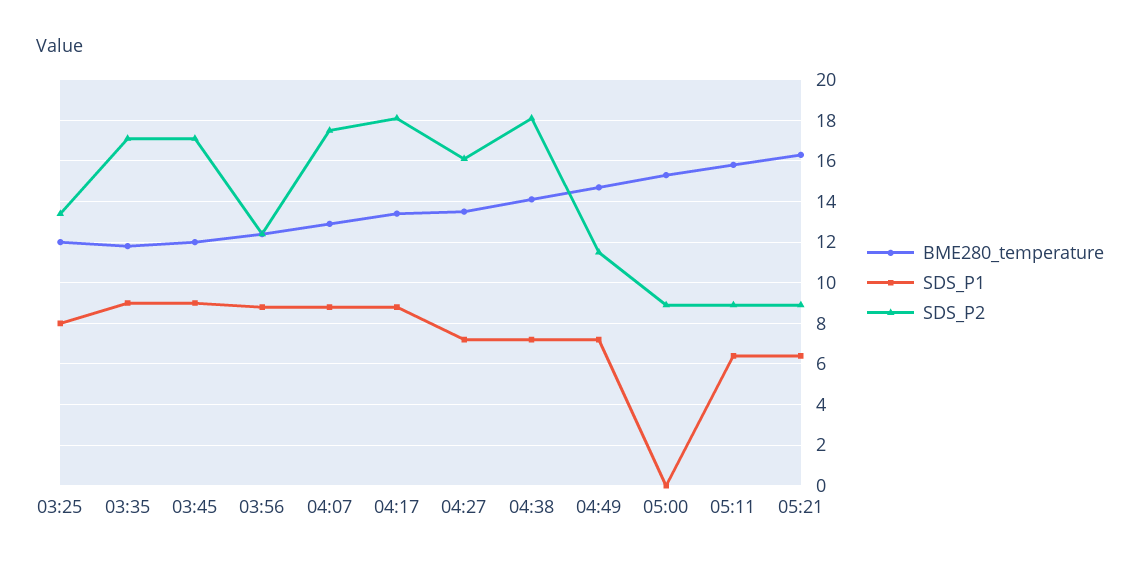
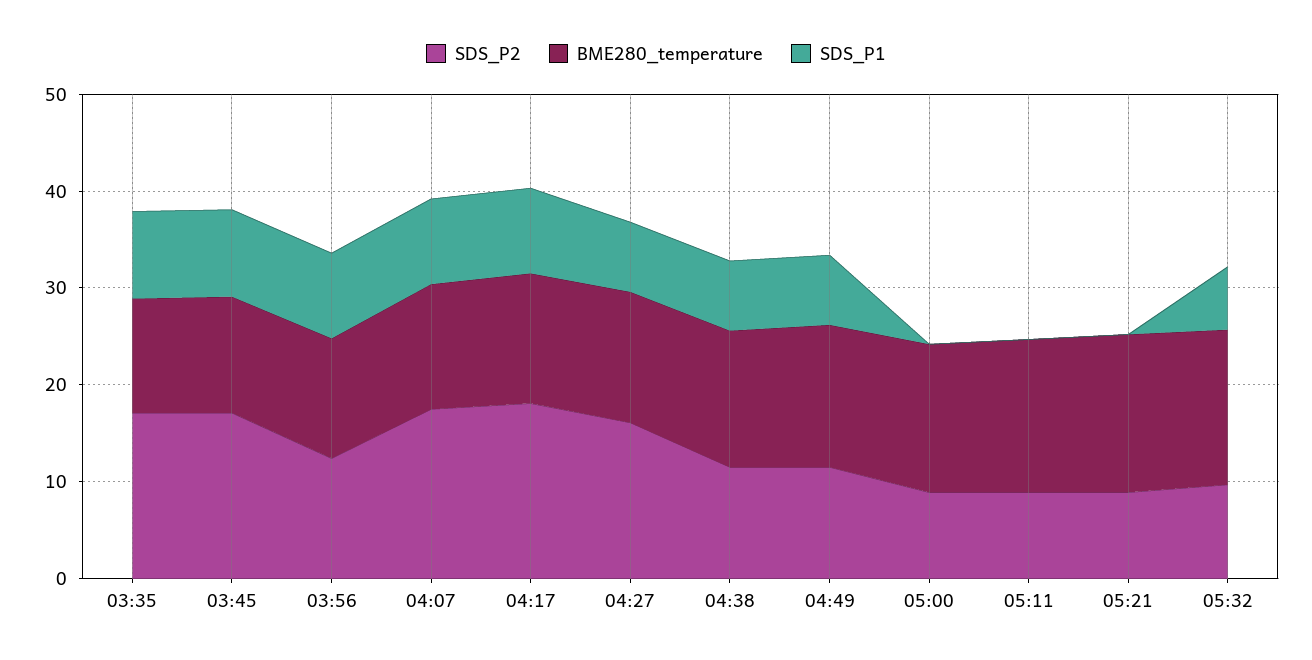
BME280_temperature, 03:25: 12 -> none
SDS_P1, 03:25: 8 -> none
SDS_P2, 03:25: 13.5 -> none
SDS_P2, 04:38: 18 -> 12
SDS_P1, 05:11: 6.5 -> 0
SDS_P1, 05:21: 6.5 -> 0
SDS_P2, 05:32: none -> 10
BME280_temperature, 05:32: none -> 16
SDS_P1, 05:32: none -> 6

